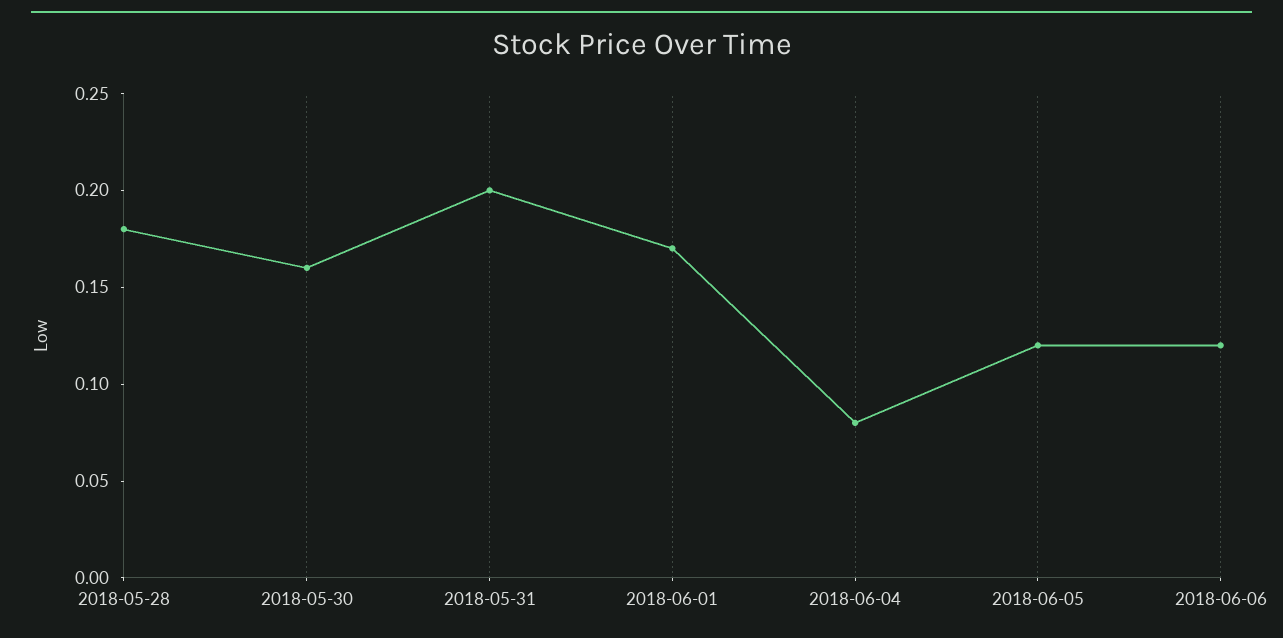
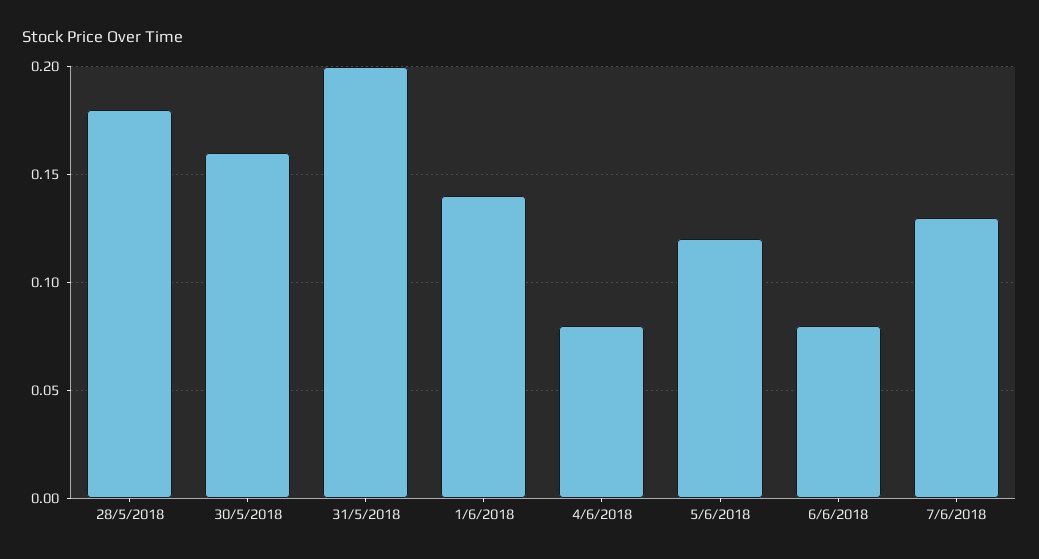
2018-06-01: 0.17 -> 0.14
2018-06-06: 0.12 -> 0.08
7/6/2018: none -> 0.13

